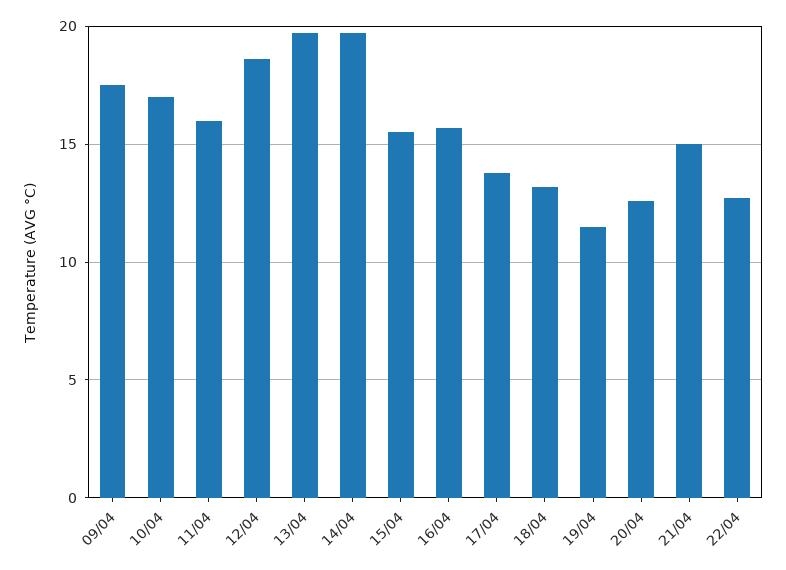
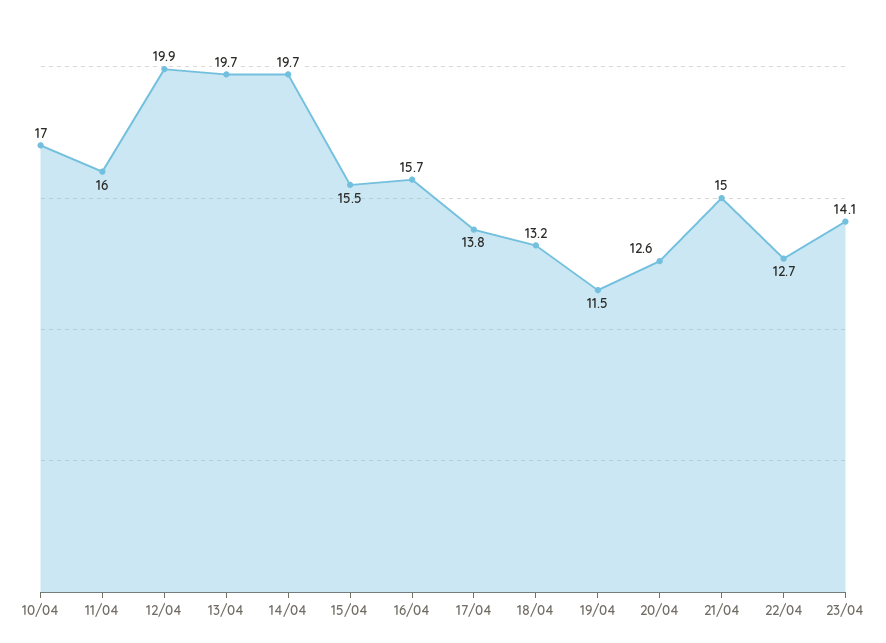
09/04: 17.5 -> none
12/04: 18.5 -> 19.9
23/04: none -> 14.1

